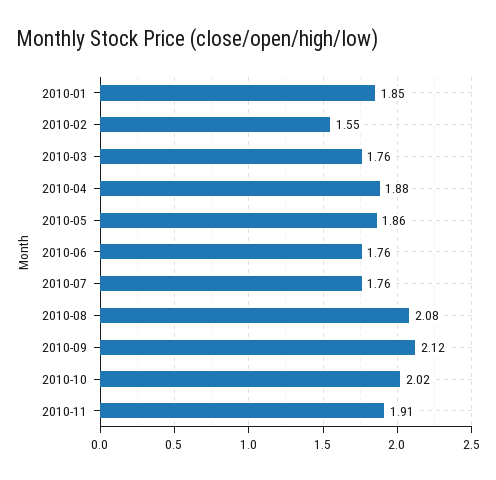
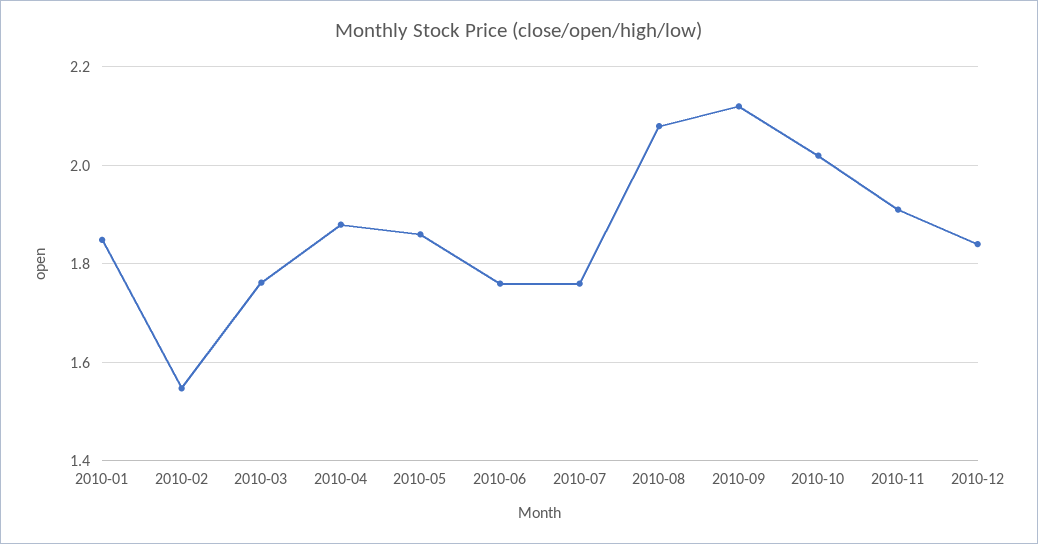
2010-12: none -> 1.84

